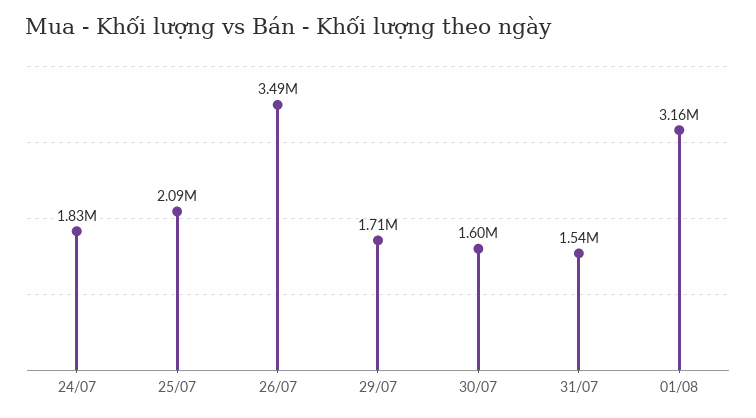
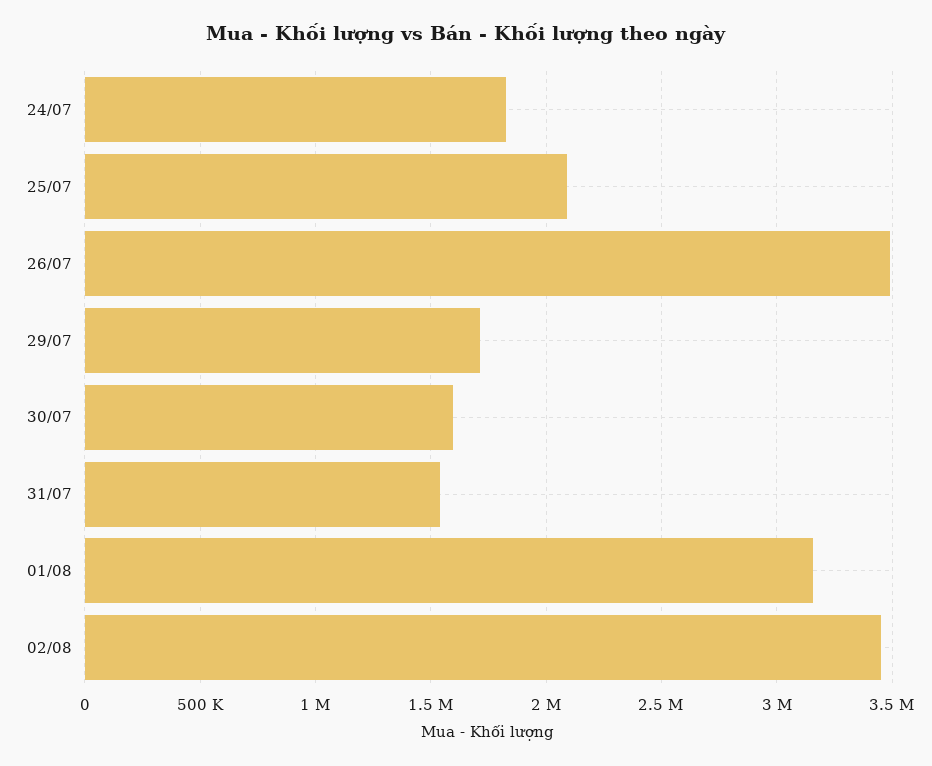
02/08: none -> 3450000

